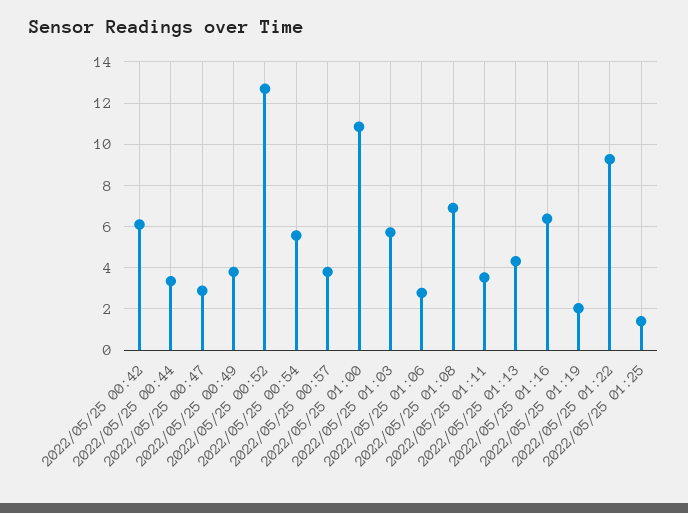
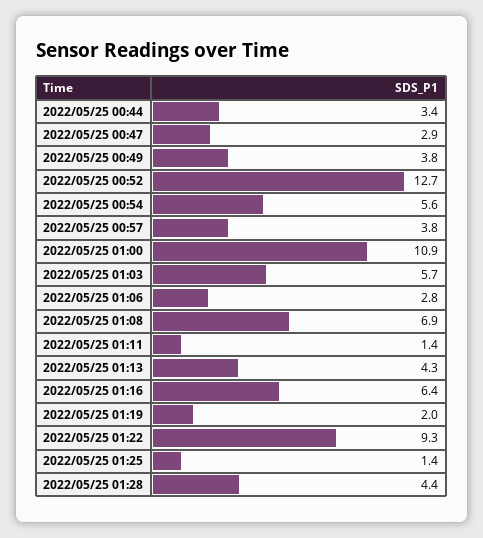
2022/05/25 00:42: 6 -> none
2022/05/25 01:11: 3.5 -> 1.4
2022/05/25 01:28: none -> 4.4

